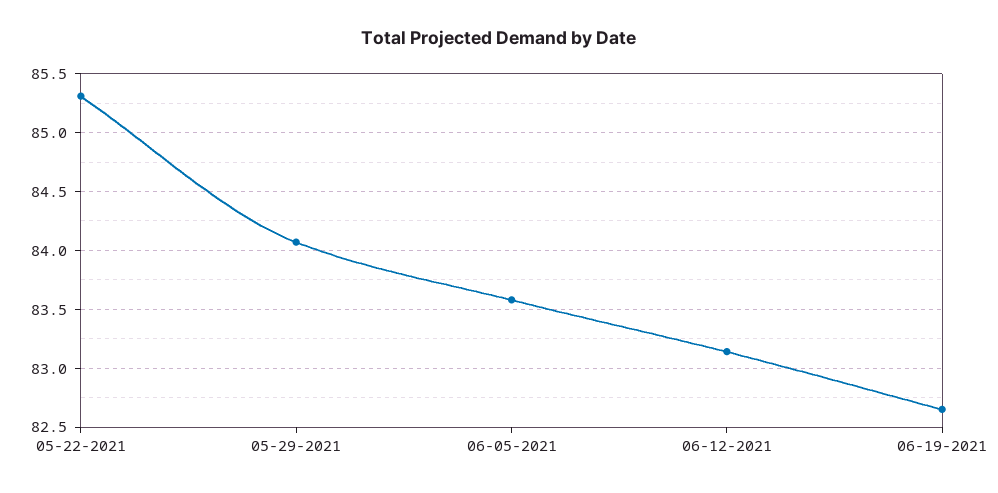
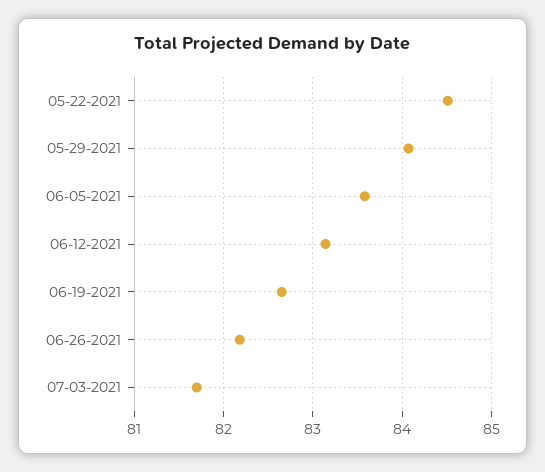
05-22-2021: 85.3 -> 84.5
06-26-2021: none -> 82.2
07-03-2021: none -> 81.7

